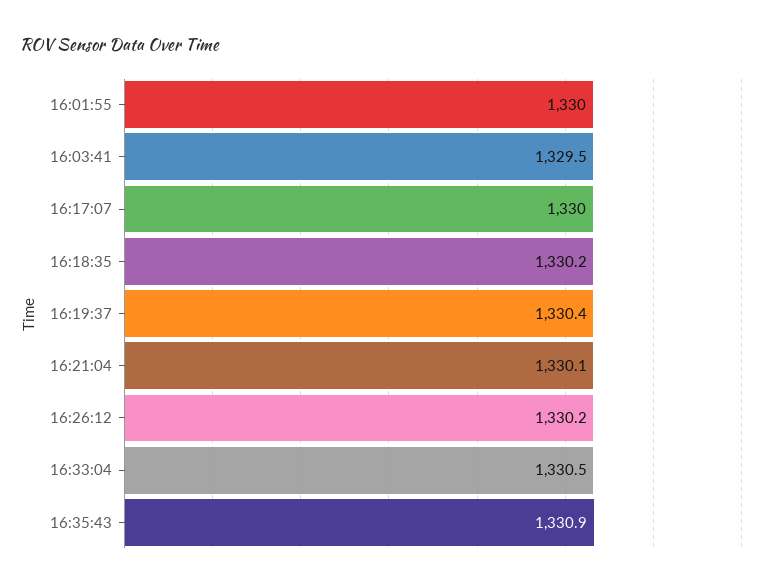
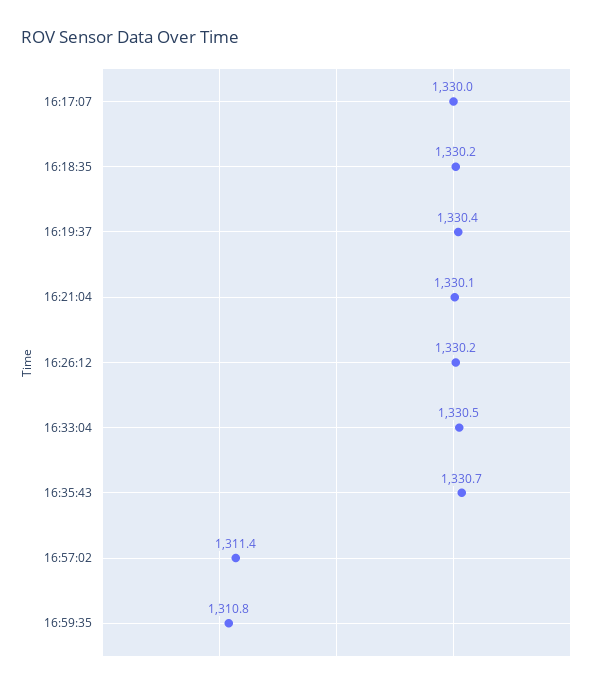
16:01:55: 1330 -> none
16:03:41: 1329.5 -> none
16:35:43: 1330.9 -> 1330.7
16:57:02: none -> 1311.4
16:59:35: none -> 1310.8

